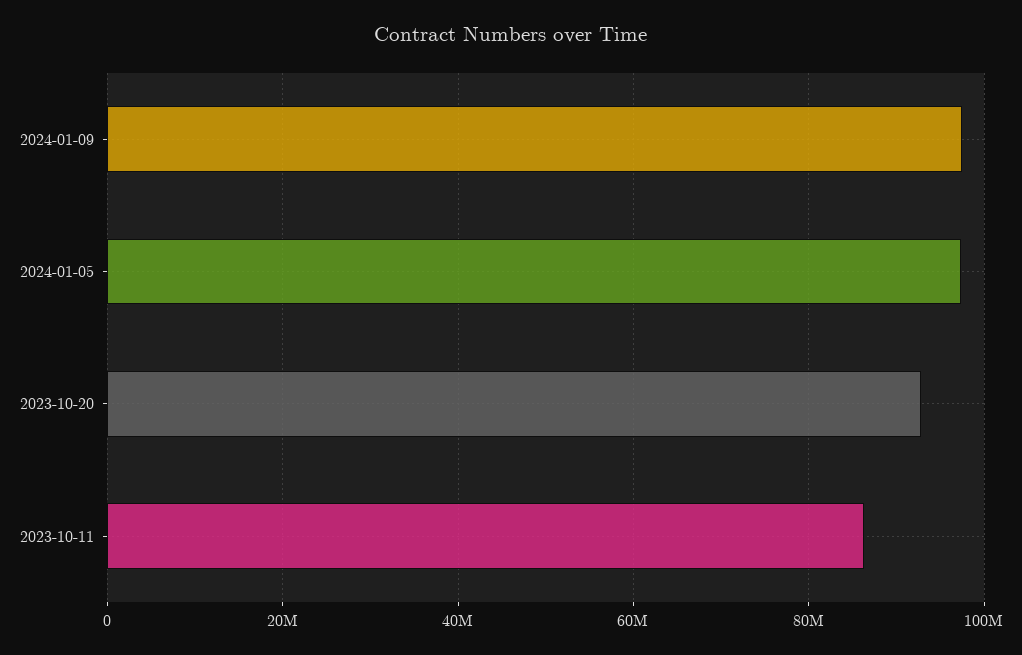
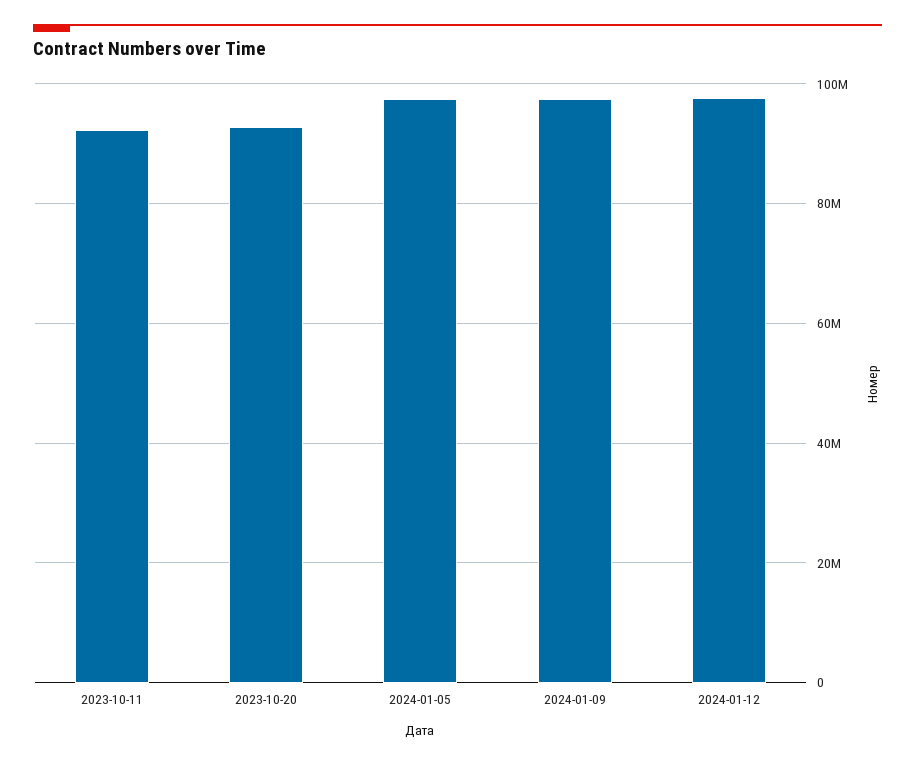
2023-10-11: 86000000 -> 92000000
2024-01-12: none -> 98000000

